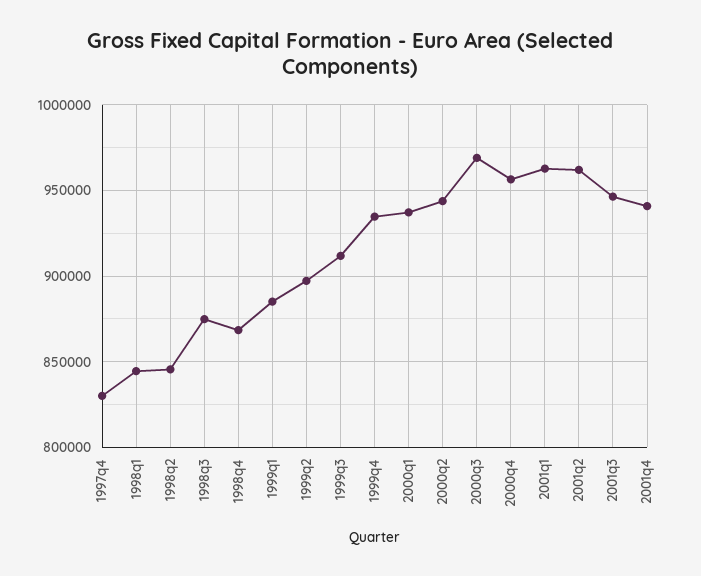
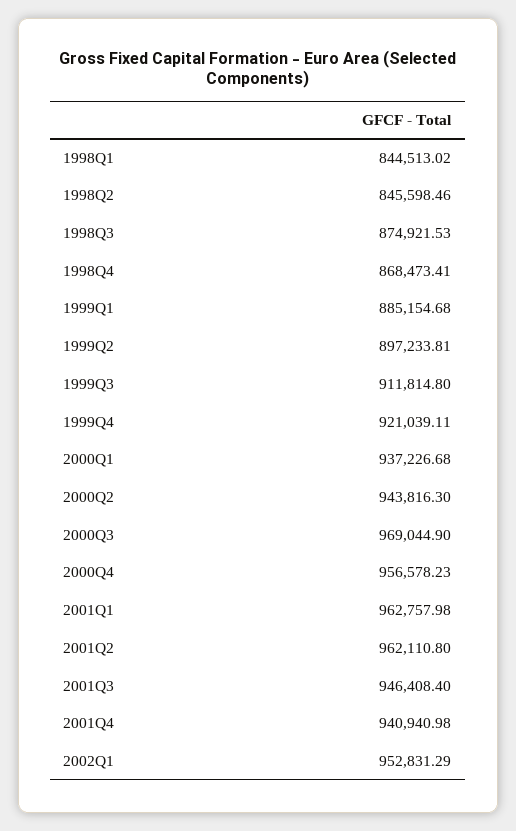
1997q4: 830000 -> none
1999q4: 935000 -> 921039.11
2002Q1: none -> 952831.29

